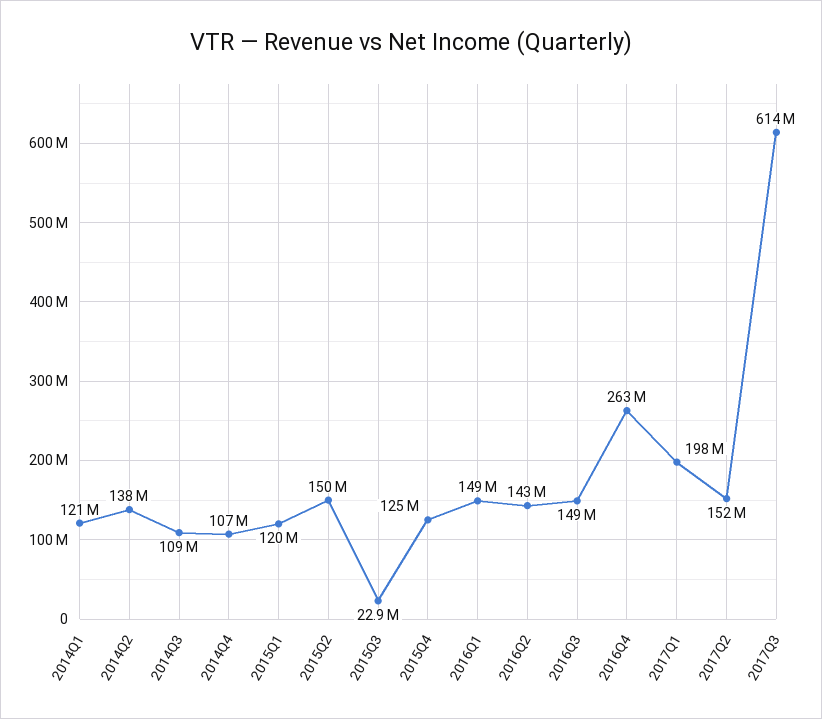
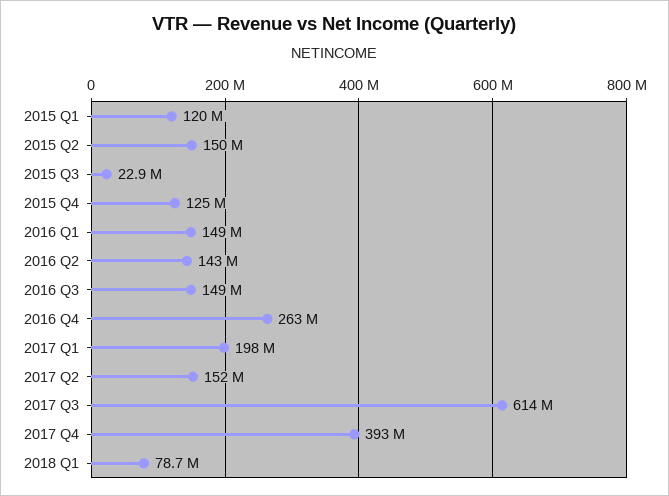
2014Q1: 121000000 -> none
2014Q2: 138000000 -> none
2014Q3: 109000000 -> none
2014Q4: 107000000 -> none
2017 Q4: none -> 393000000
2018 Q1: none -> 78700000

